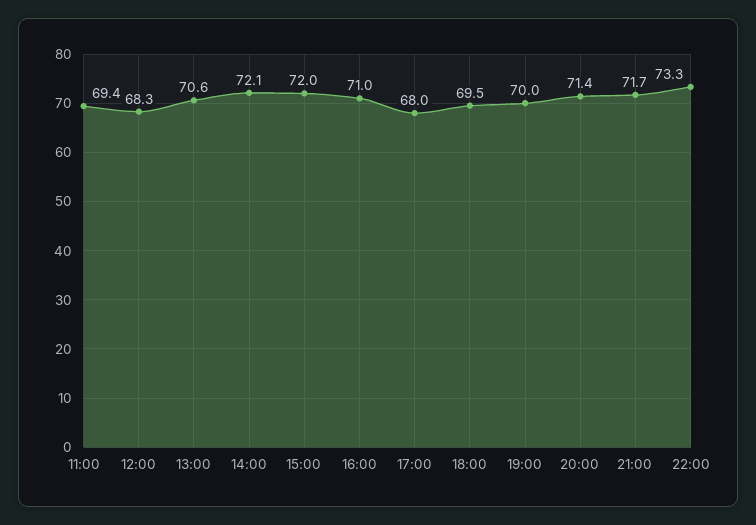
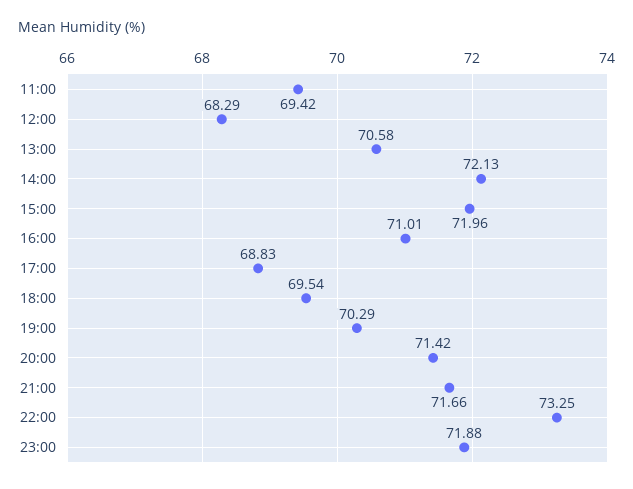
17:00: 68 -> 68.83
19:00: 70 -> 70.29
23:00: none -> 71.88

